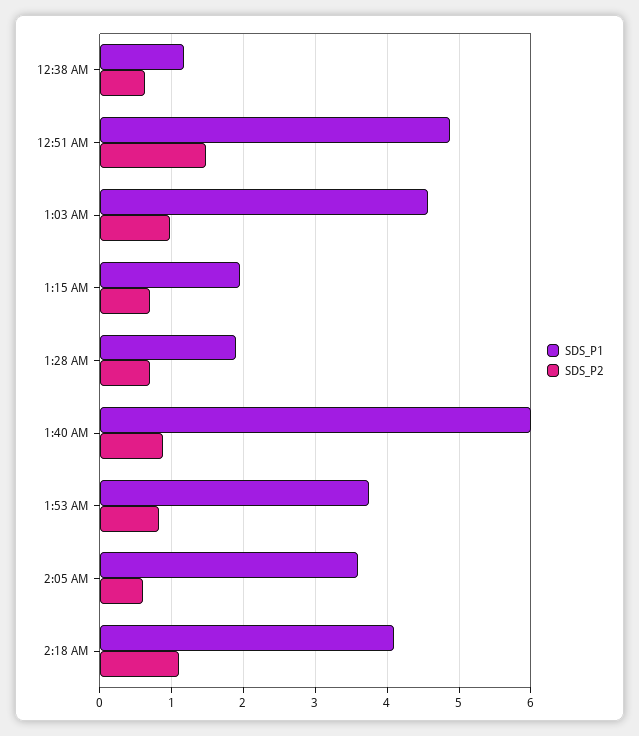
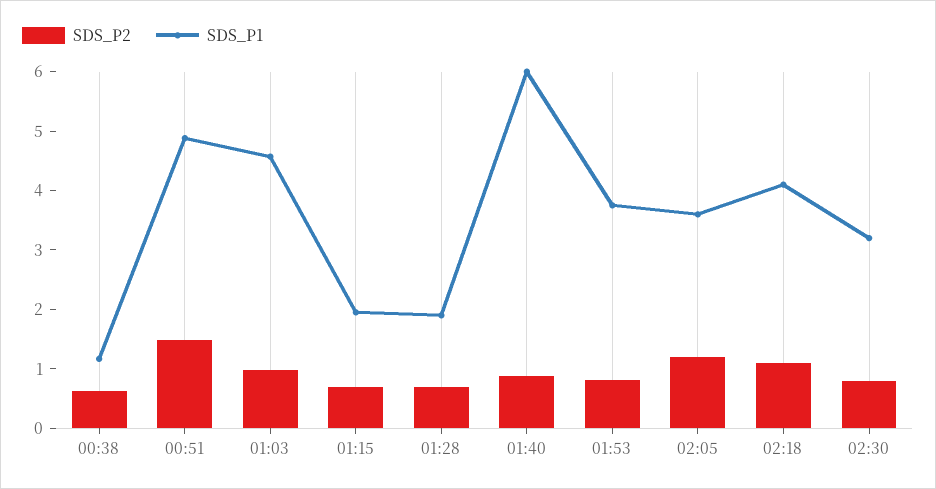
SDS_P2, 2:05 AM: 0.6 -> 1.2
SDS_P2, 02:30: none -> 0.8
SDS_P1, 02:30: none -> 3.2

